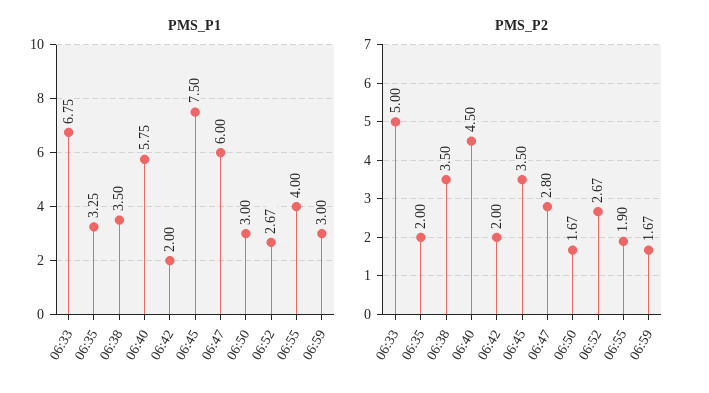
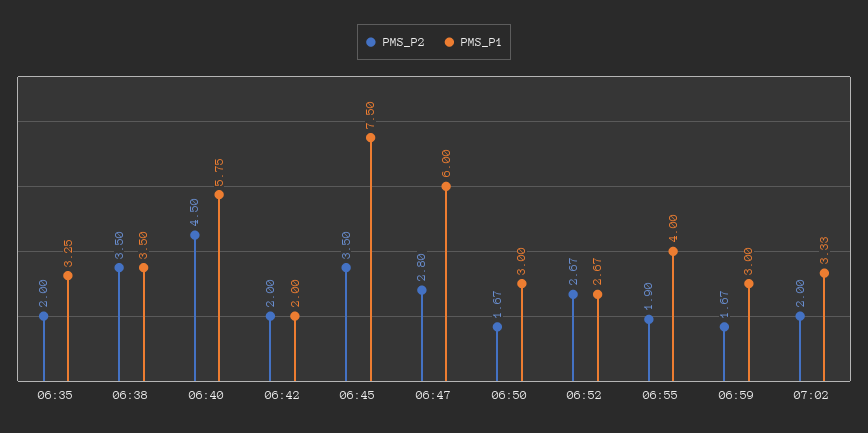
PMS_P1, 06:33: 6.75 -> none
PMS_P2, 06:33: 5 -> none
PMS_P2, 07:02: none -> 2
PMS_P1, 07:02: none -> 3.33

